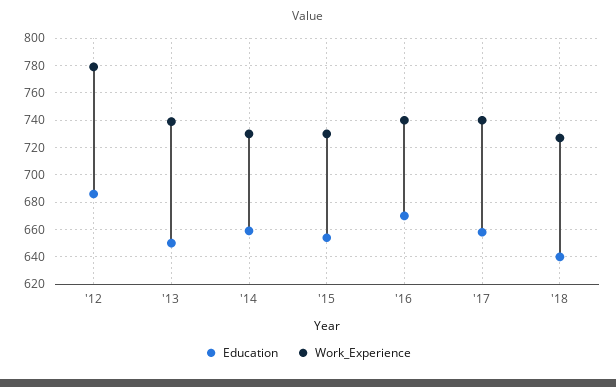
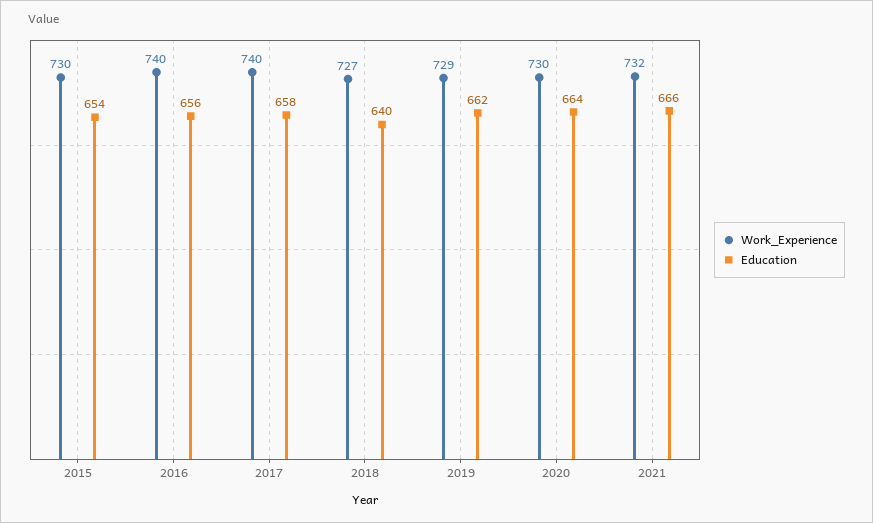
Education, '12: 685 -> none
Work_Experience, '12: 780 -> none
Education, '13: 650 -> none
Work_Experience, '13: 740 -> none
Education, '14: 660 -> none
Work_Experience, '14: 730 -> none
Education, '16: 670 -> 656
Work_Experience, 2019: none -> 729
Education, 2019: none -> 662
Work_Experience, 2020: none -> 730
Education, 2020: none -> 664
Work_Experience, 2021: none -> 732
Education, 2021: none -> 666

